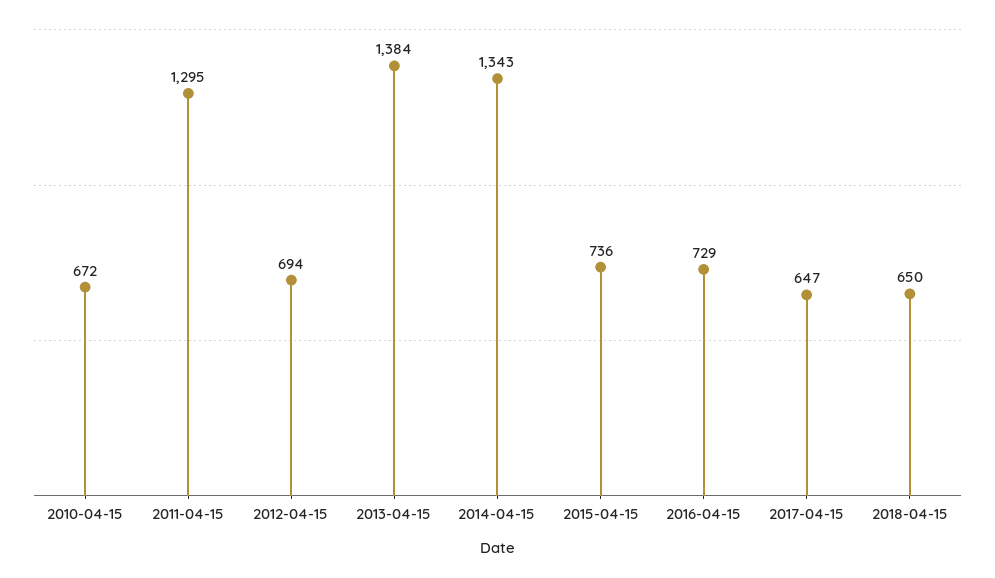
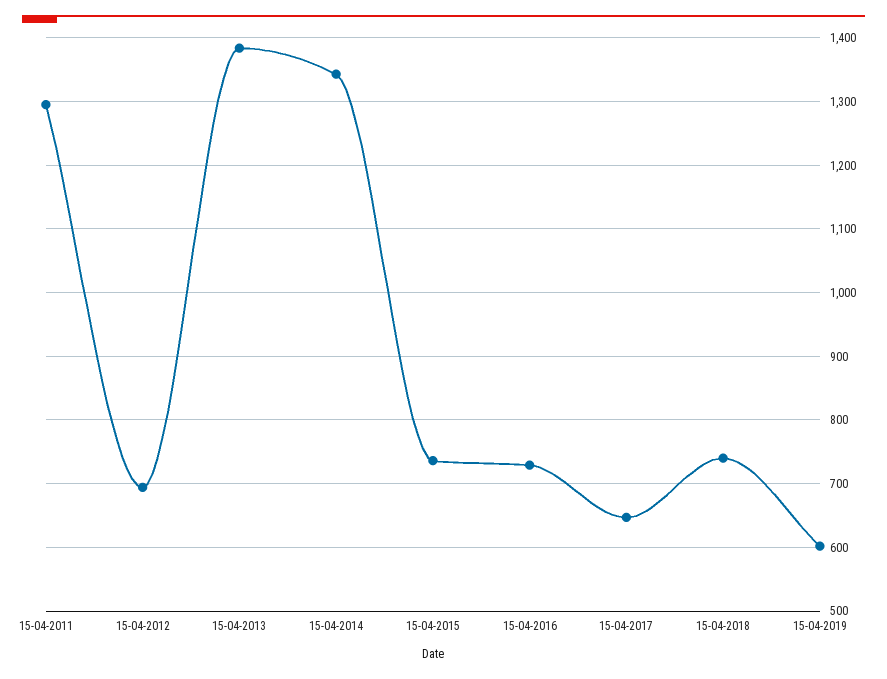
2010-04-15: 672 -> none
2018-04-15: 650 -> 740
15-04-2019: none -> 600

